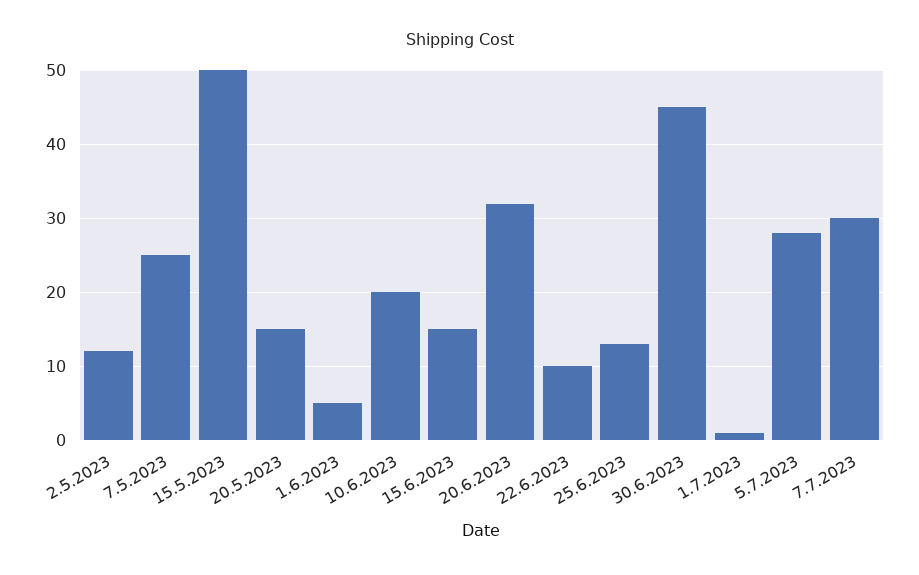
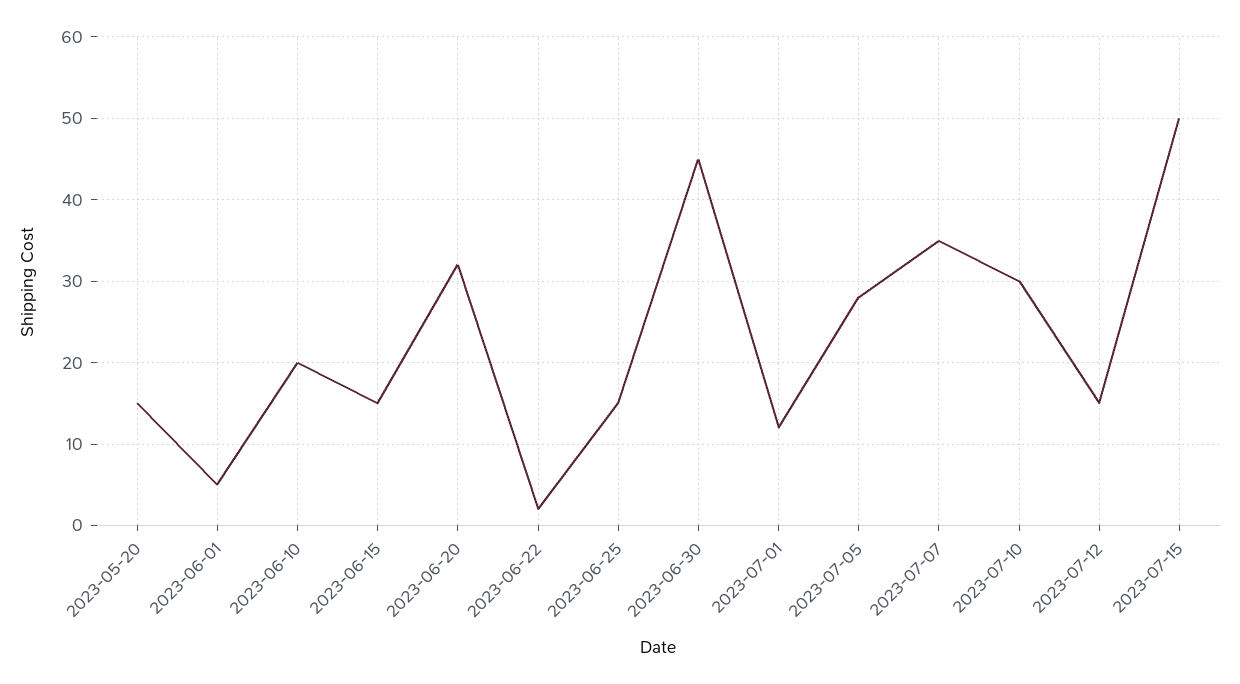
2.5.2023: 12 -> none
7.5.2023: 25 -> none
15.5.2023: 50 -> none
22.6.2023: 10 -> 2
25.6.2023: 13 -> 15
1.7.2023: 1 -> 12
7.7.2023: 30 -> 35
2023-07-10: none -> 30
2023-07-12: none -> 15
2023-07-15: none -> 50

